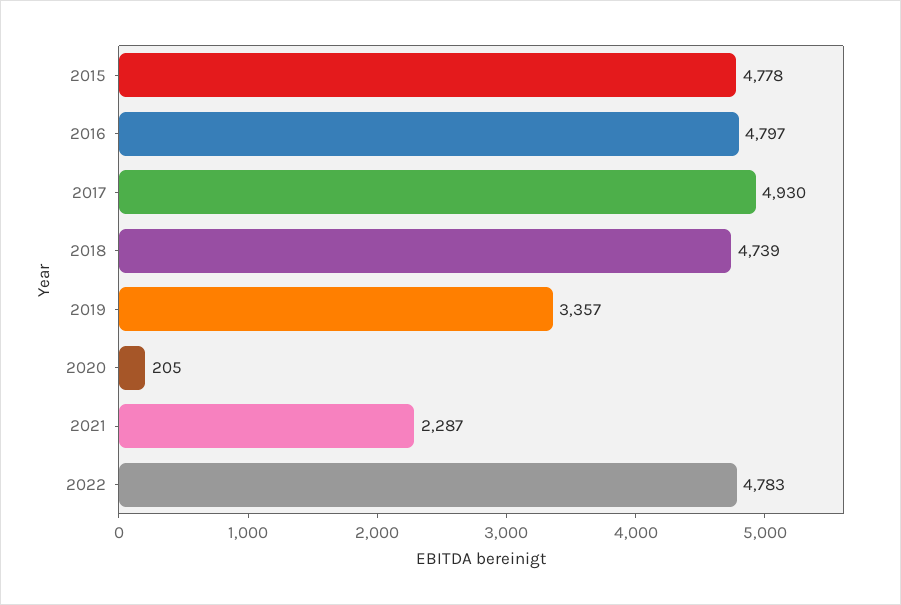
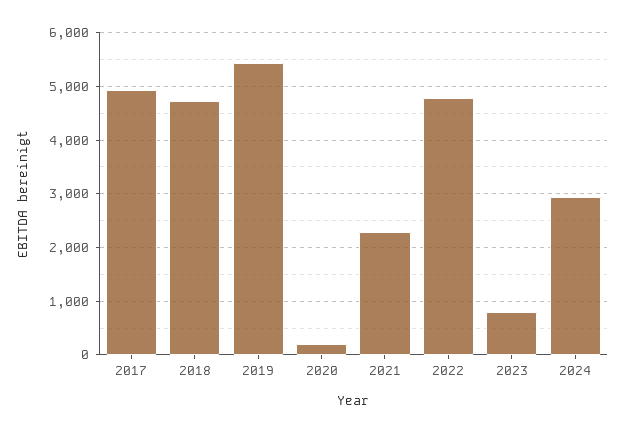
2015: 4778 -> none
2016: 4797 -> none
2019: 3357 -> 5400
2023: none -> 800
2024: none -> 3000

